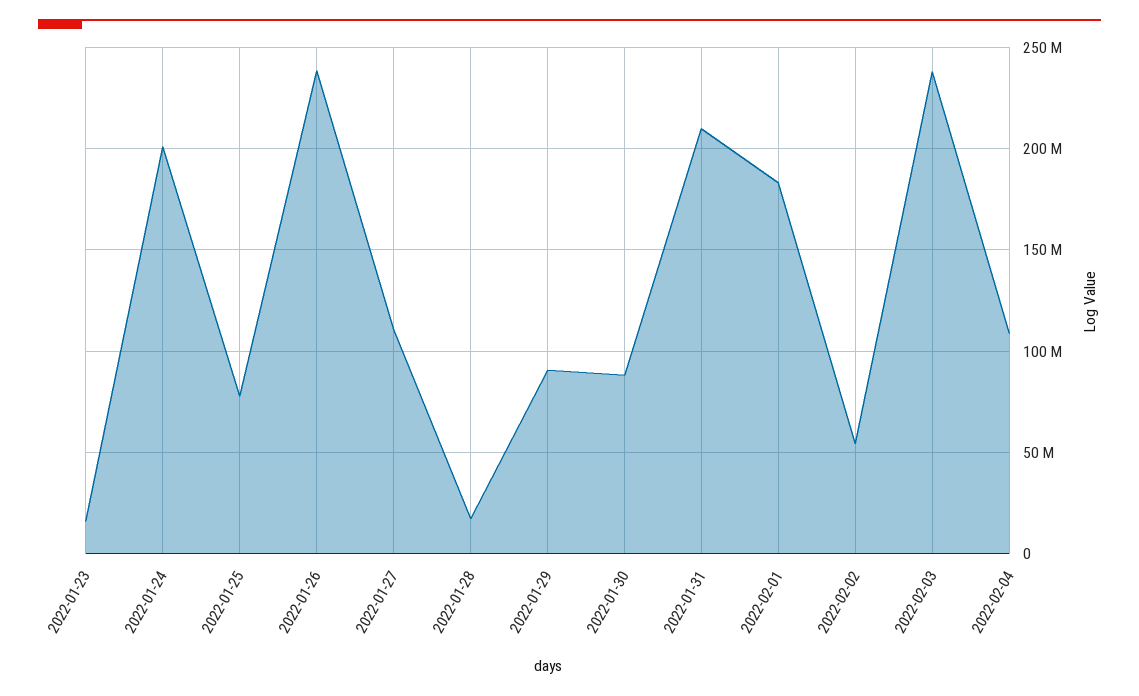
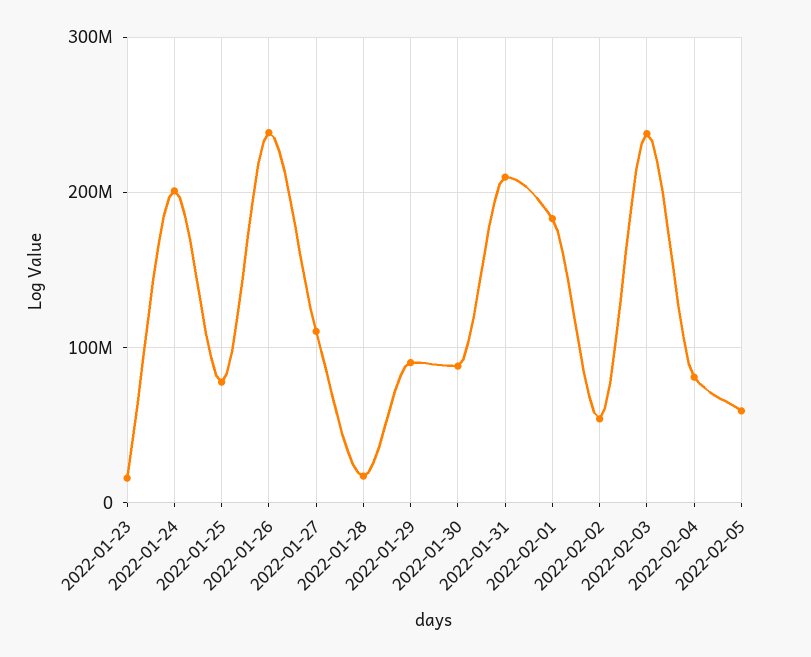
2022-02-04: 110000000 -> 80000000
2022-02-05: none -> 60000000

